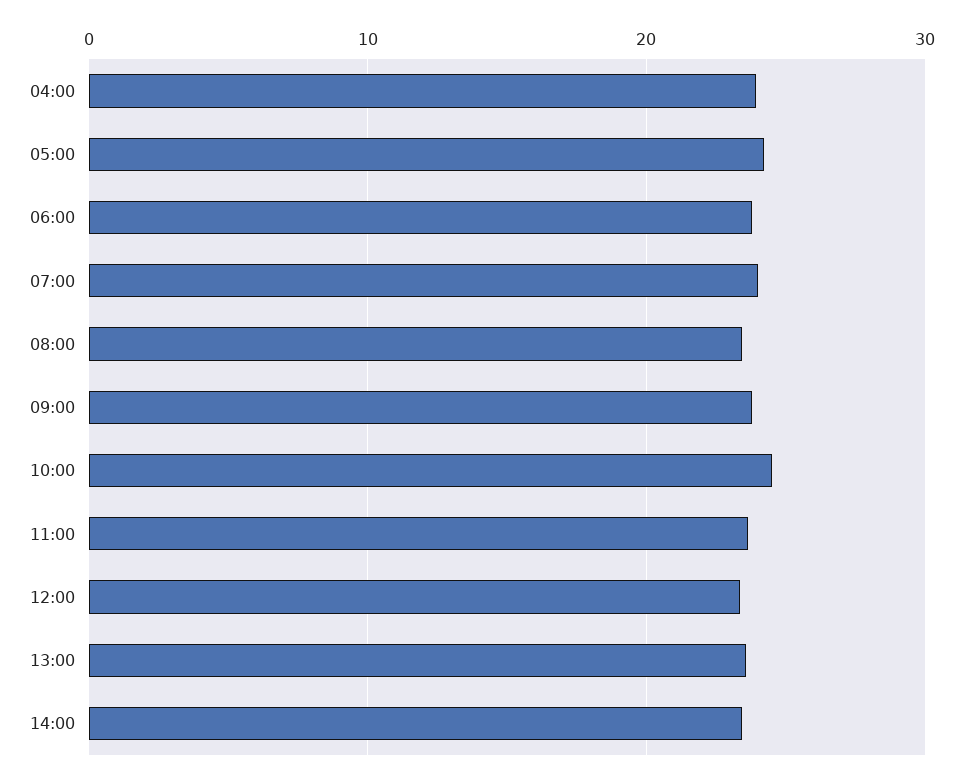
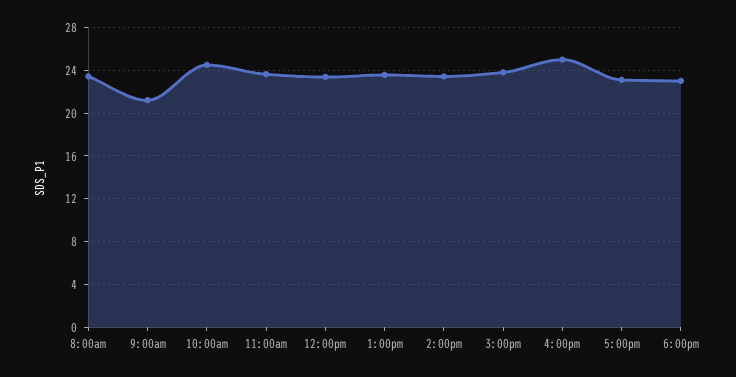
04:00: 24 -> none
05:00: 24 -> none
06:00: 24 -> none
07:00: 24 -> none
09:00: 24 -> 21
3:00pm: none -> 24
4:00pm: none -> 25
5:00pm: none -> 23
6:00pm: none -> 23

